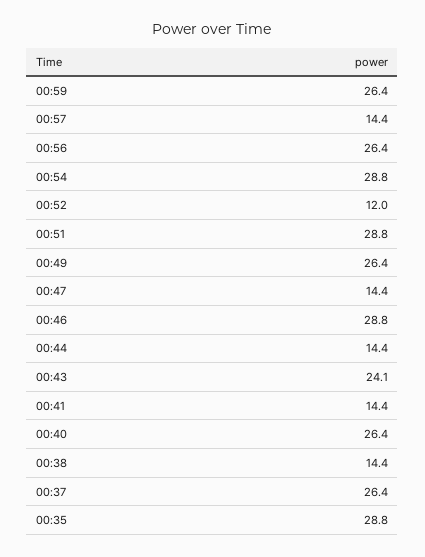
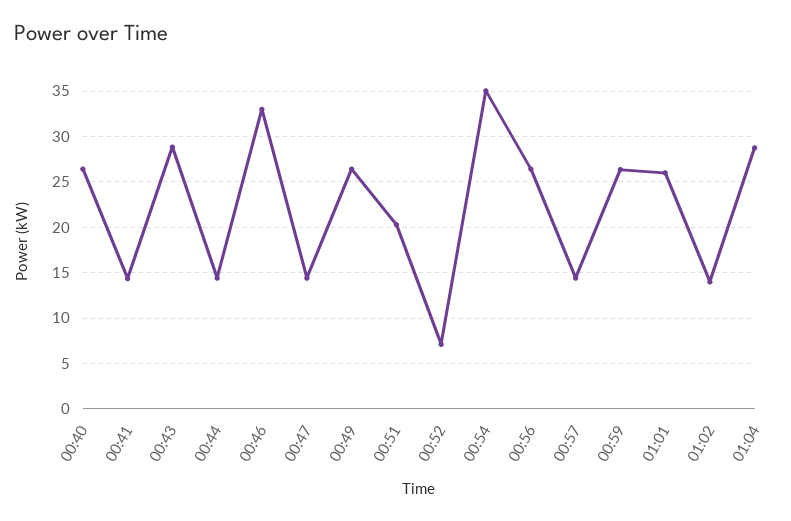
00:54: 28.8 -> 35
00:52: 12 -> 7
00:51: 28.8 -> 20
00:46: 28.8 -> 33
00:43: 24.1 -> 29
00:38: 14.4 -> none
00:37: 26.4 -> none
00:35: 28.8 -> none
01:01: none -> 26
01:02: none -> 14
01:04: none -> 29

